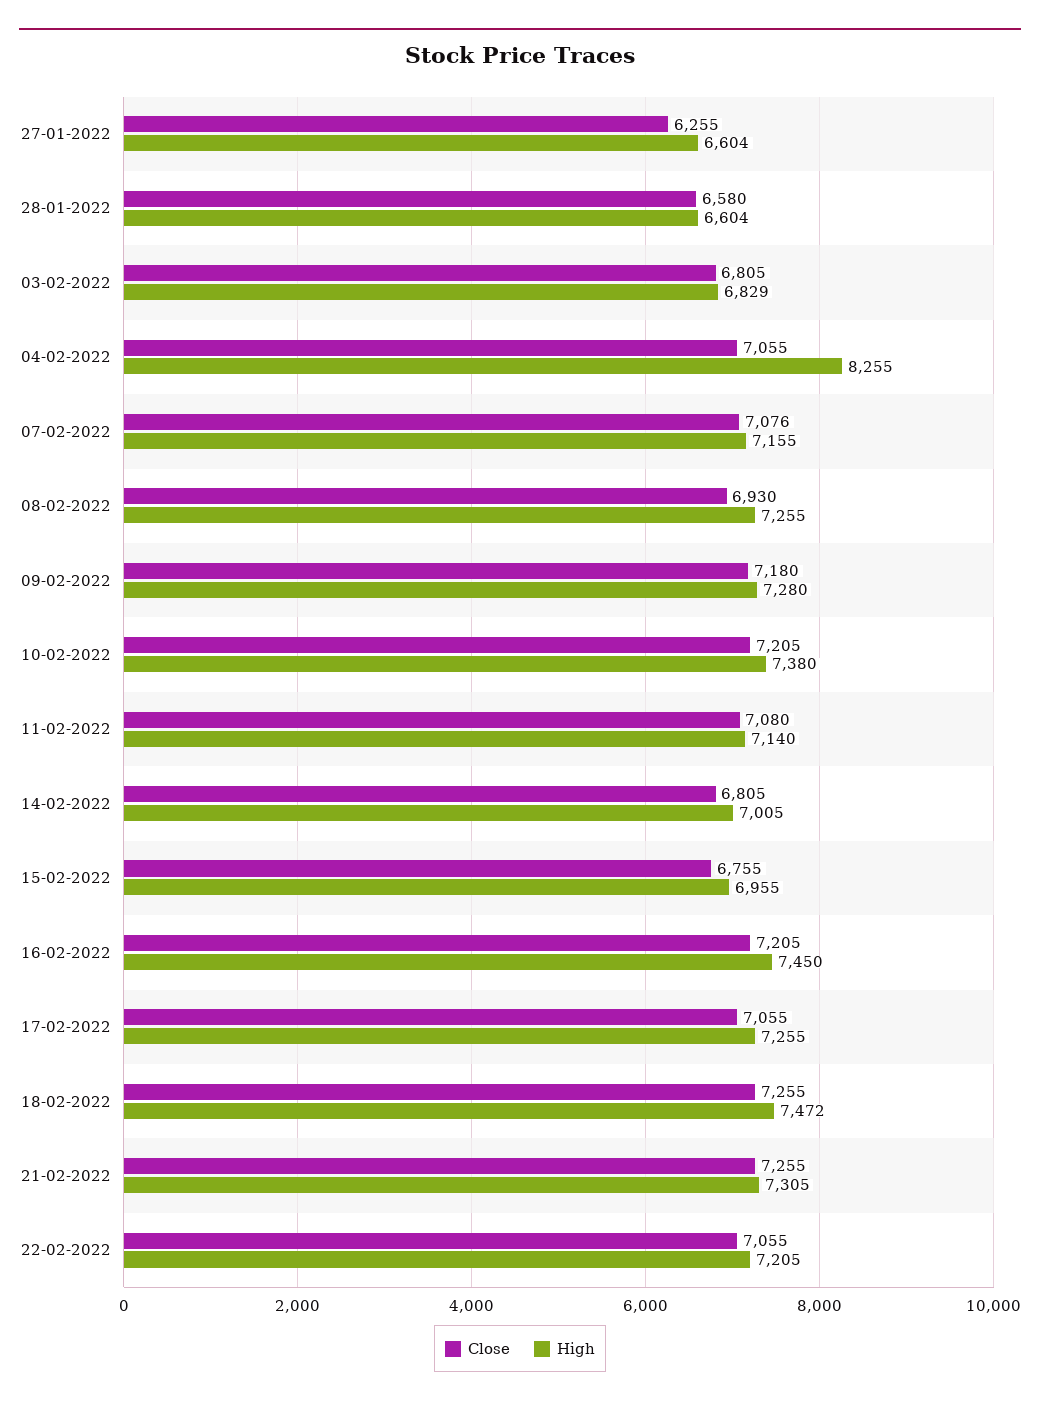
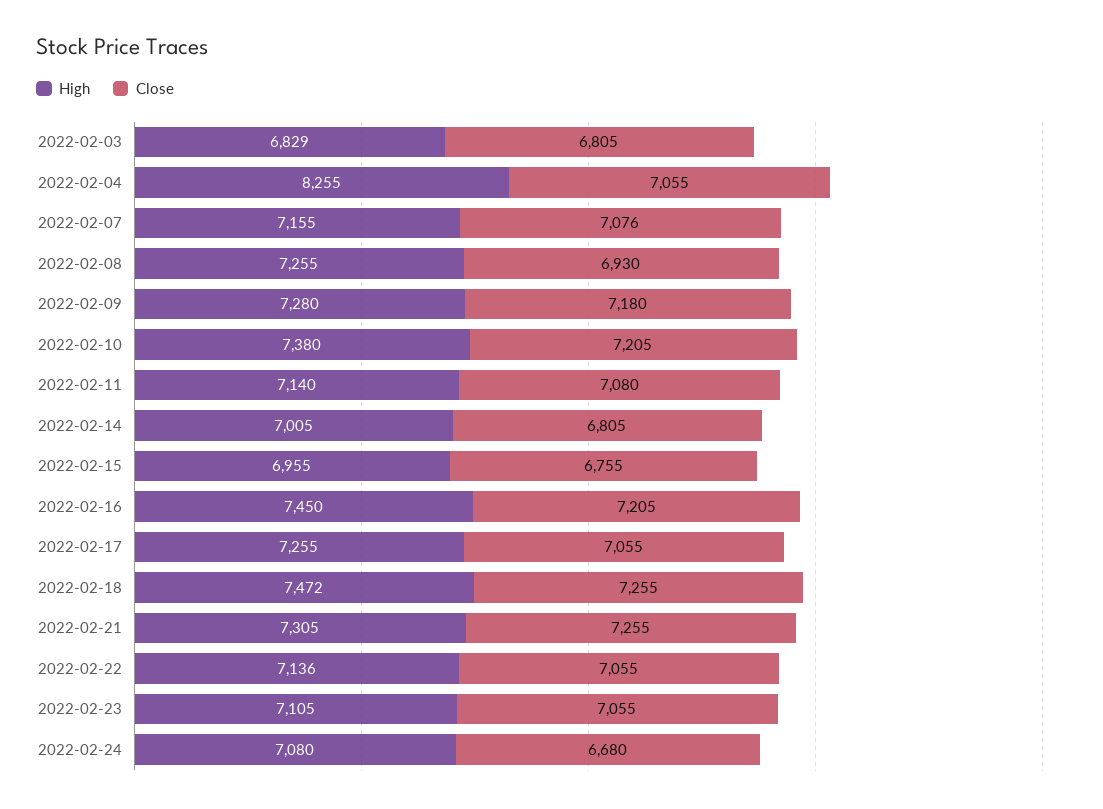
Close, 27-01-2022: 6255 -> none
High, 27-01-2022: 6604 -> none
Close, 28-01-2022: 6580 -> none
High, 28-01-2022: 6604 -> none
High, 22-02-2022: 7205 -> 7136
High, 2022-02-23: none -> 7105
Close, 2022-02-23: none -> 7055
High, 2022-02-24: none -> 7080
Close, 2022-02-24: none -> 6680

